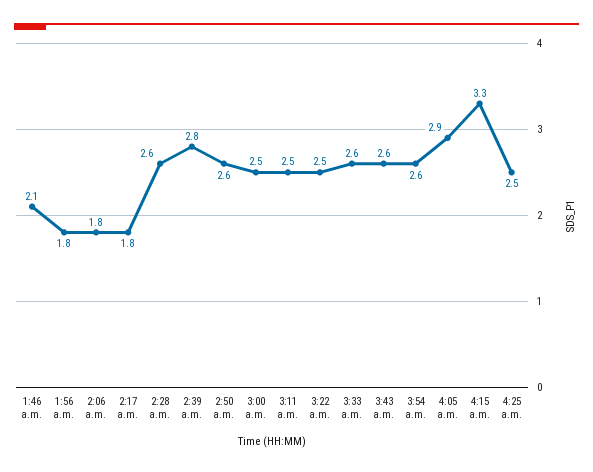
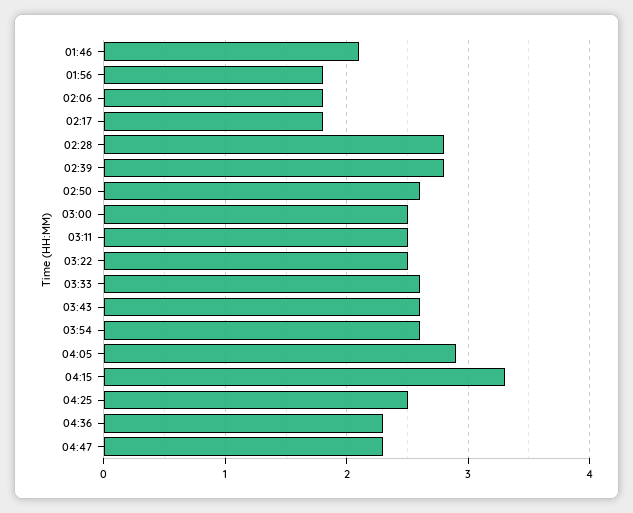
2:28 a.m.: 2.6 -> 2.8
04:36: none -> 2.3
04:47: none -> 2.3

